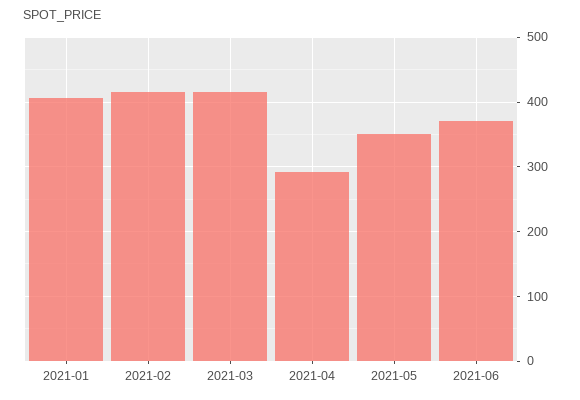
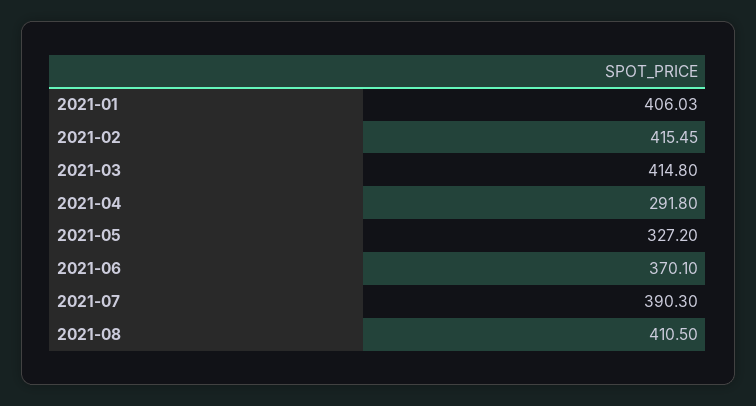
2021-05: 350 -> 327.2
2021-07: none -> 390.3
2021-08: none -> 410.5

